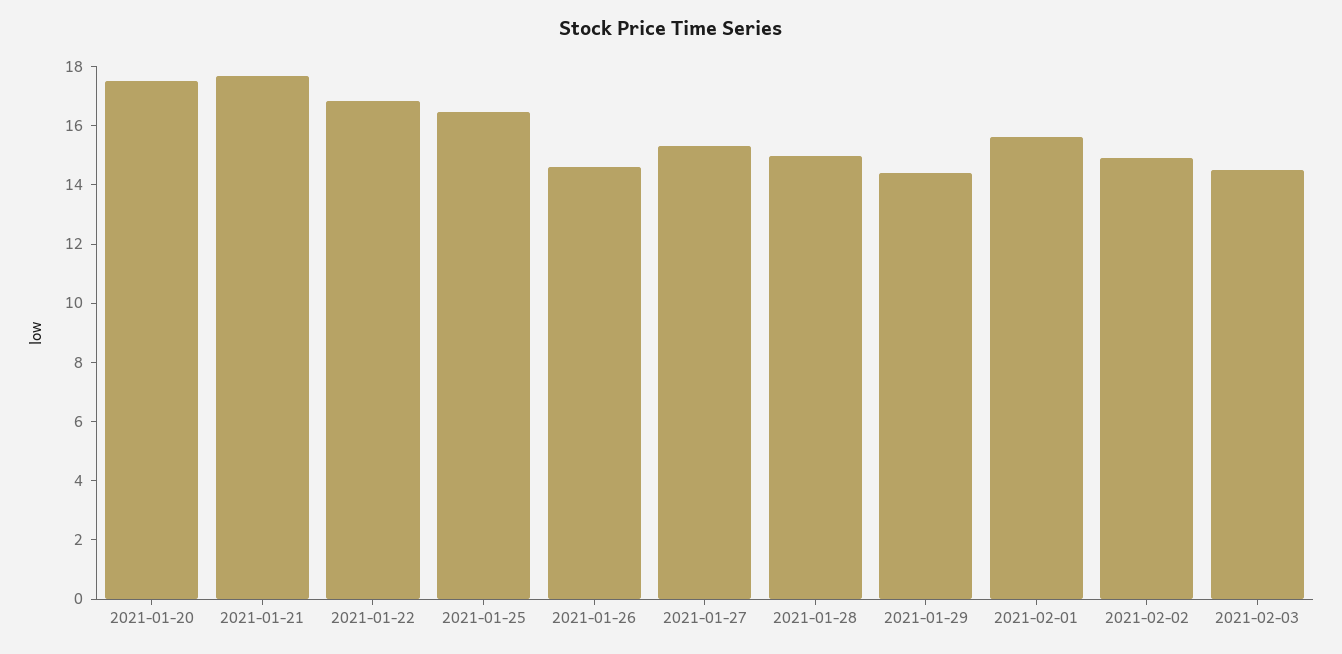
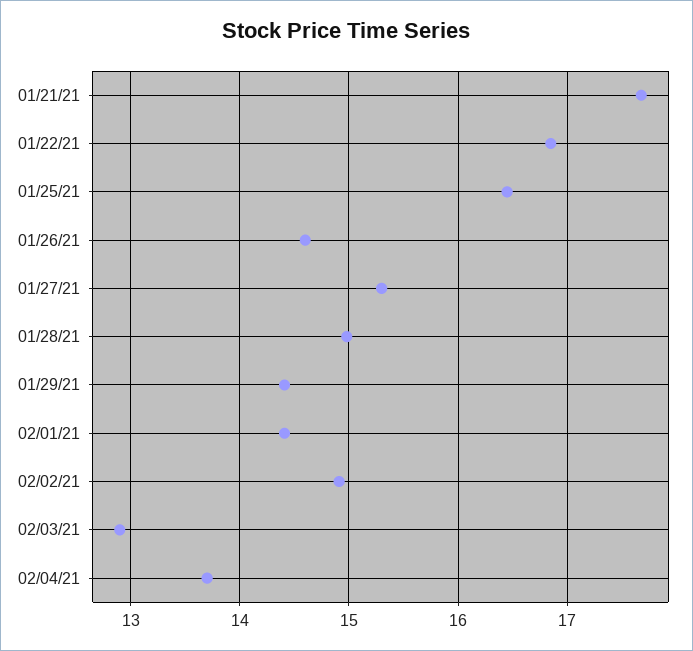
2021-01-20: 17.5 -> none
2021-02-01: 15.5 -> 14.4
2021-02-03: 14.5 -> 12.9
02/04/21: none -> 13.7

